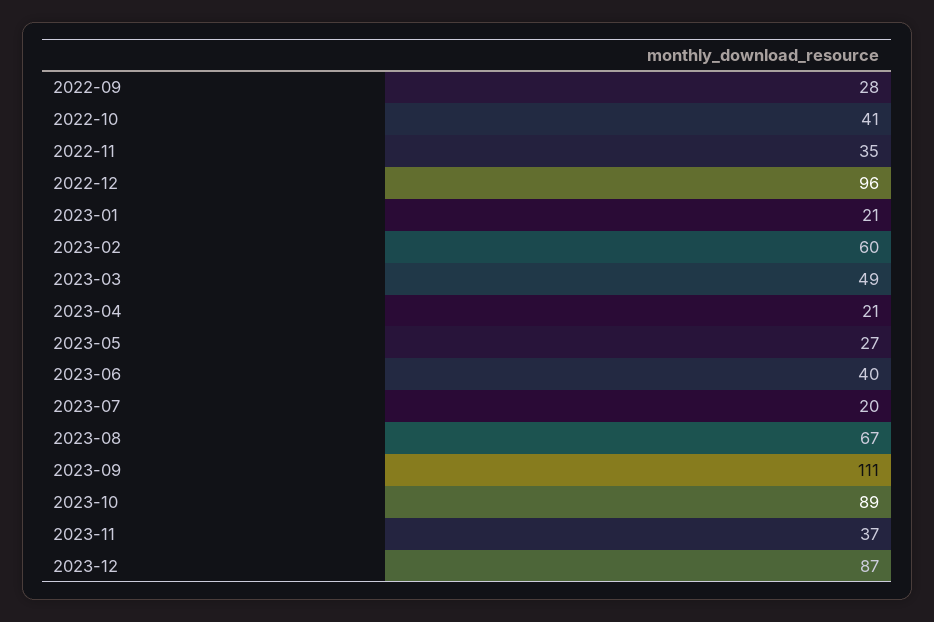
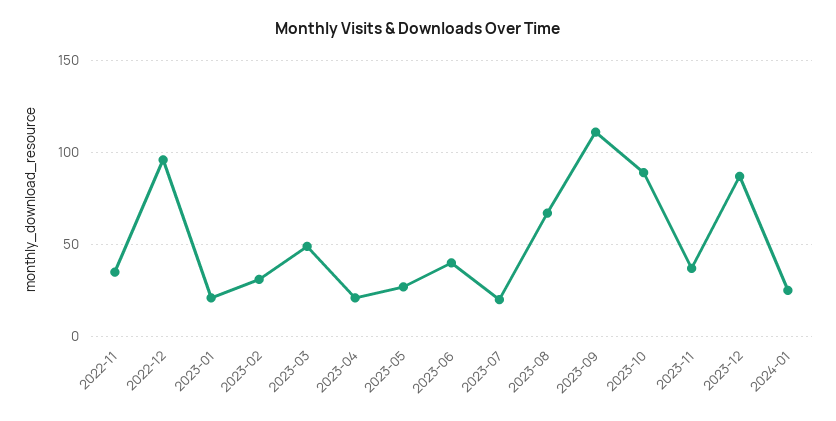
2022-09: 28 -> none
2022-10: 41 -> none
2023-02: 60 -> 30
2024-01: none -> 25

